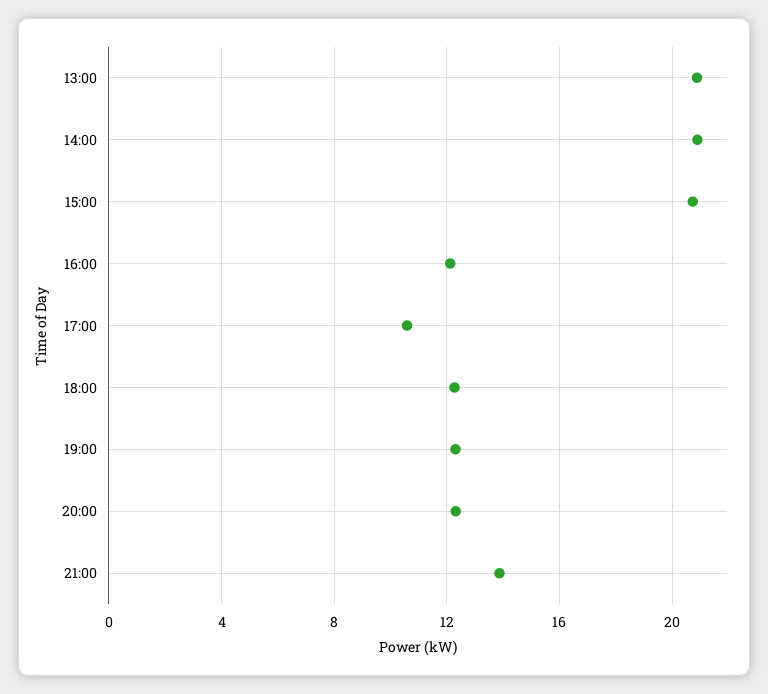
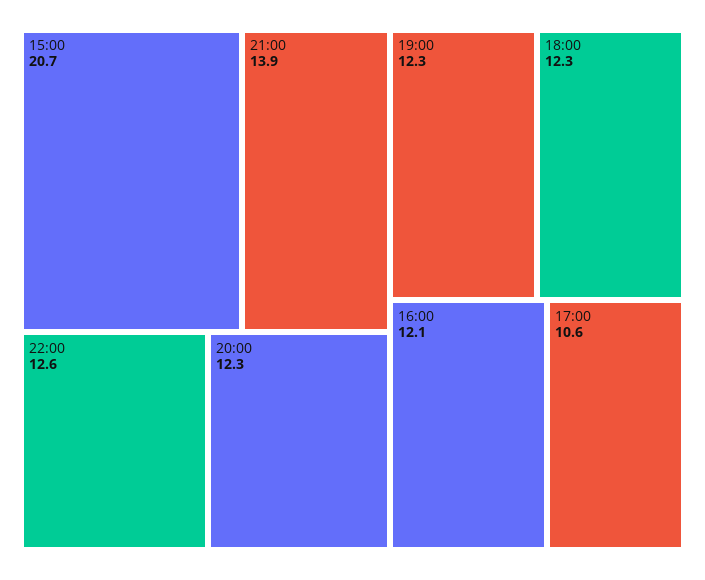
13:00: 21 -> none
14:00: 21 -> none
22:00: none -> 12.6

